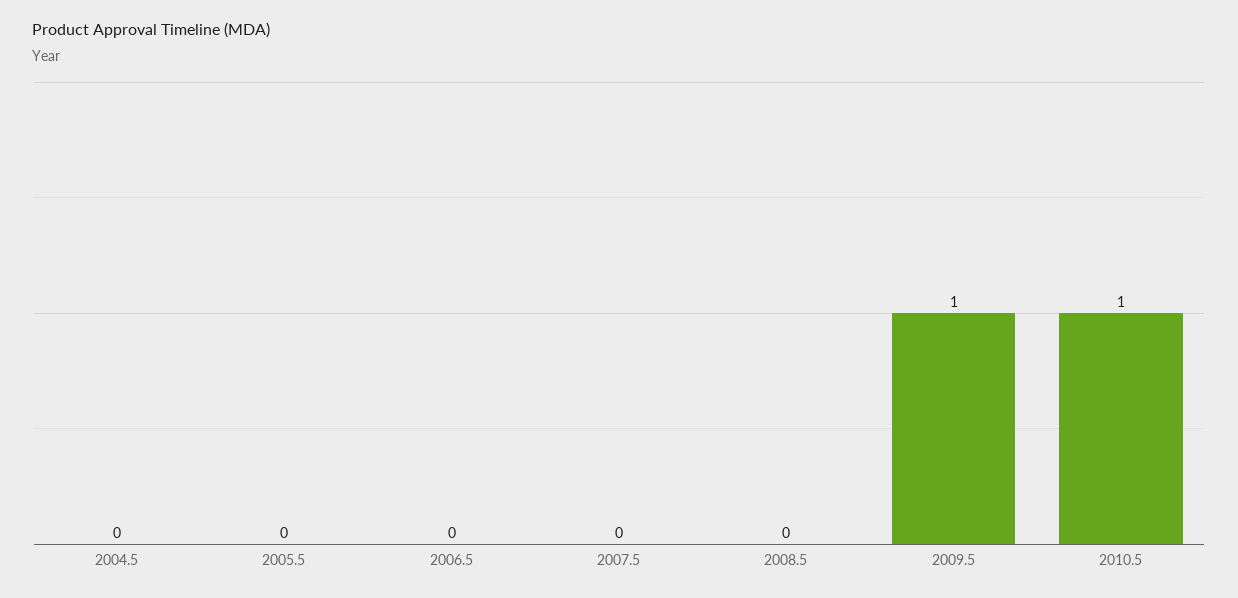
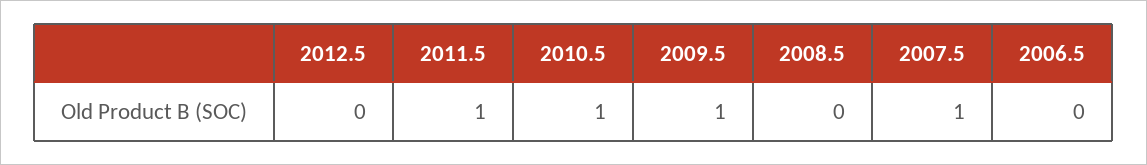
2004.5: 0 -> none
2005.5: 0 -> none
2007.5: 0 -> 1
2012.5: none -> 0
2011.5: none -> 1

